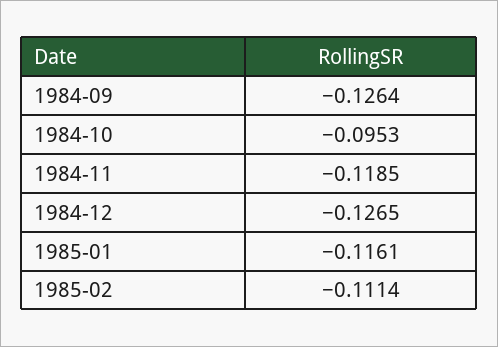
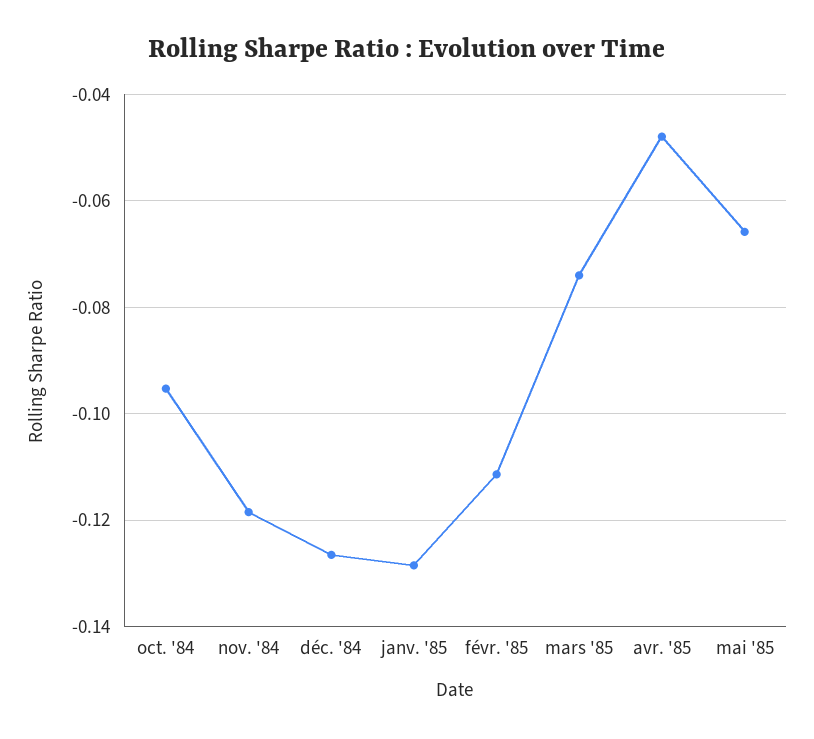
1984-09: -0.1264 -> none
1985-01: -0.1161 -> -0.128
mars '85: none -> -0.074
avr. '85: none -> -0.048
mai '85: none -> -0.066

